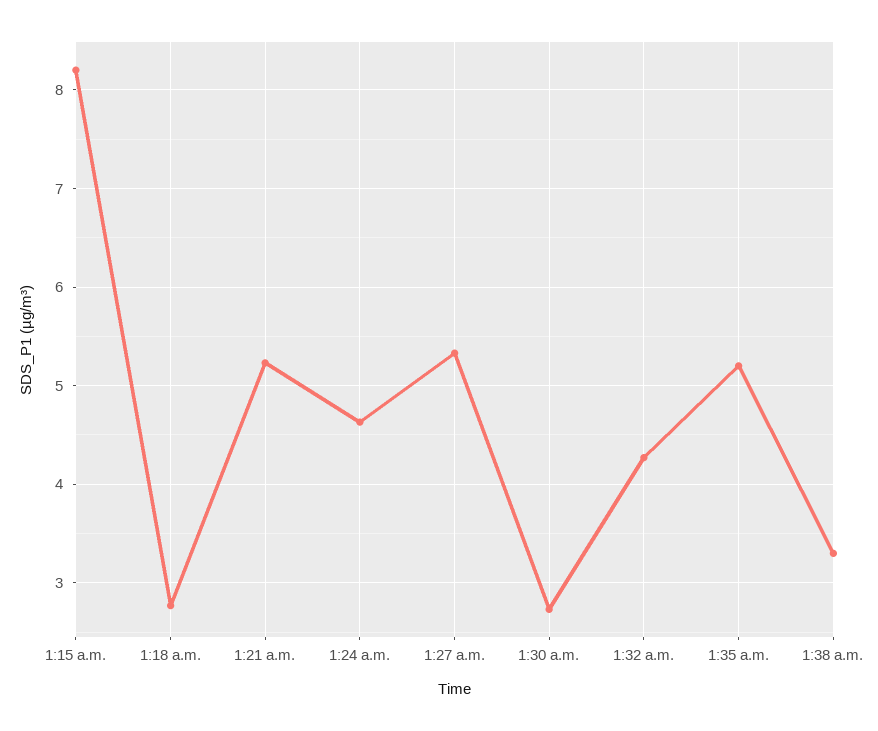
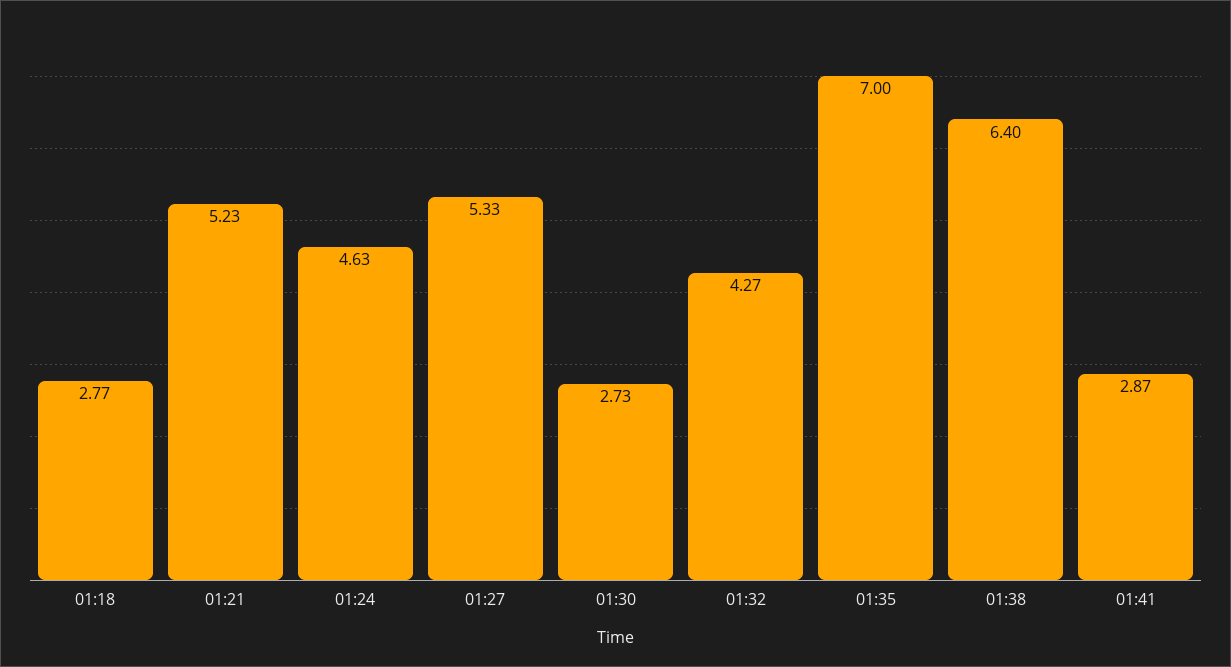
1:15 a.m.: 8.2 -> none
1:35 a.m.: 5.2 -> 7
1:38 a.m.: 3.3 -> 6.4
01:41: none -> 2.87

